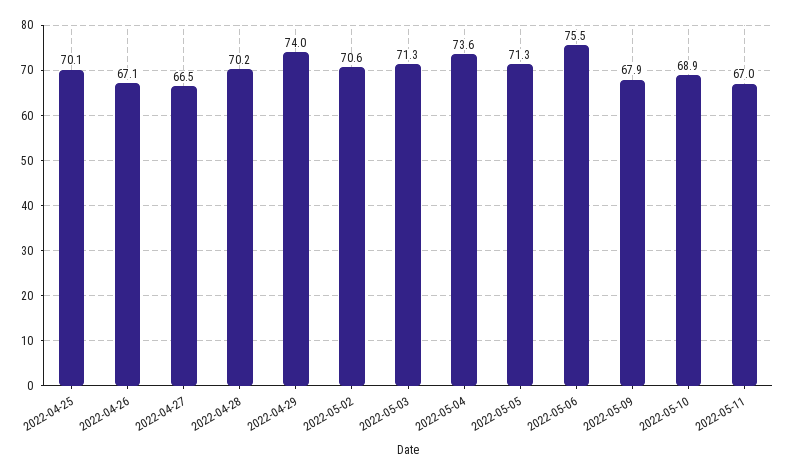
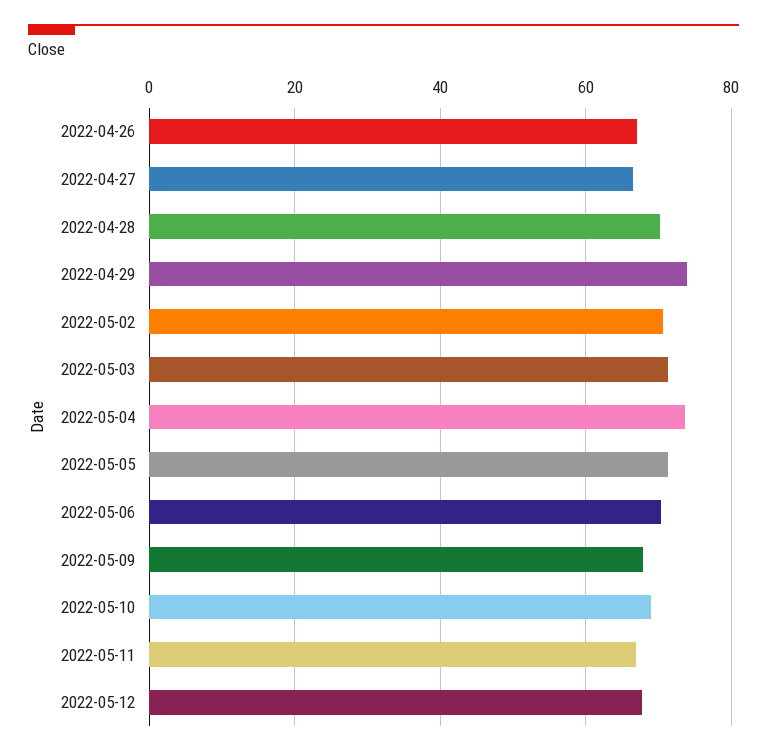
2022-04-25: 70.1 -> none
2022-05-06: 75.5 -> 70
2022-05-12: none -> 68

